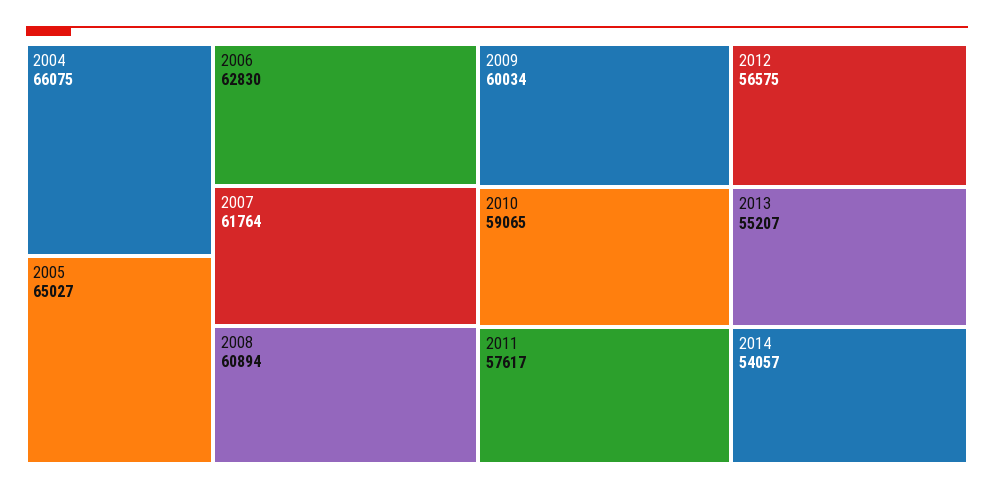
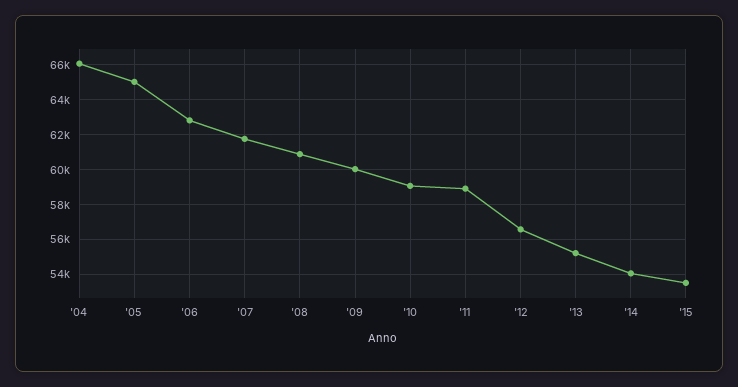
2011: 57617 -> 59000
'15: none -> 53500

